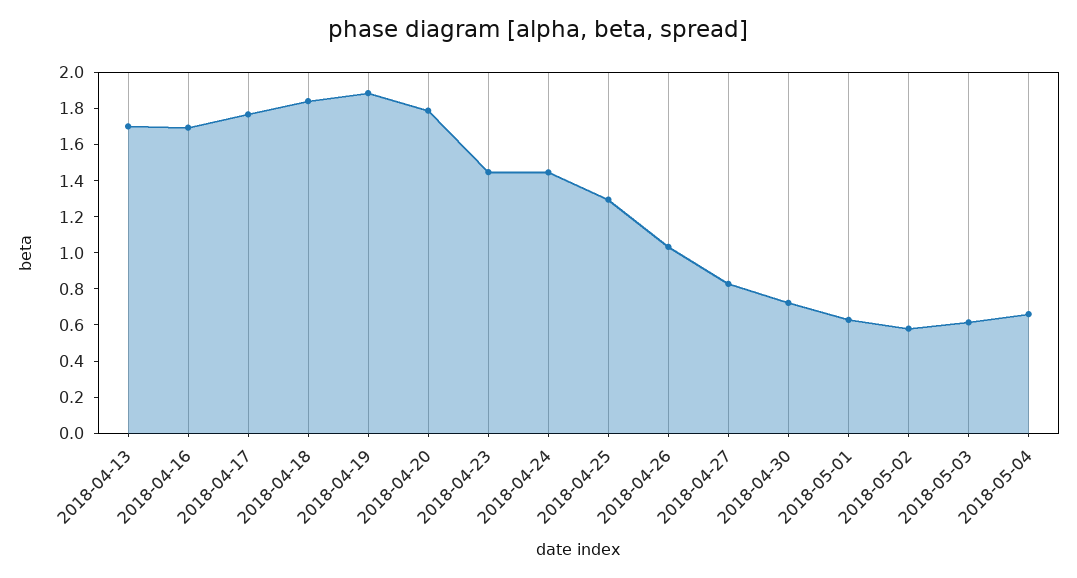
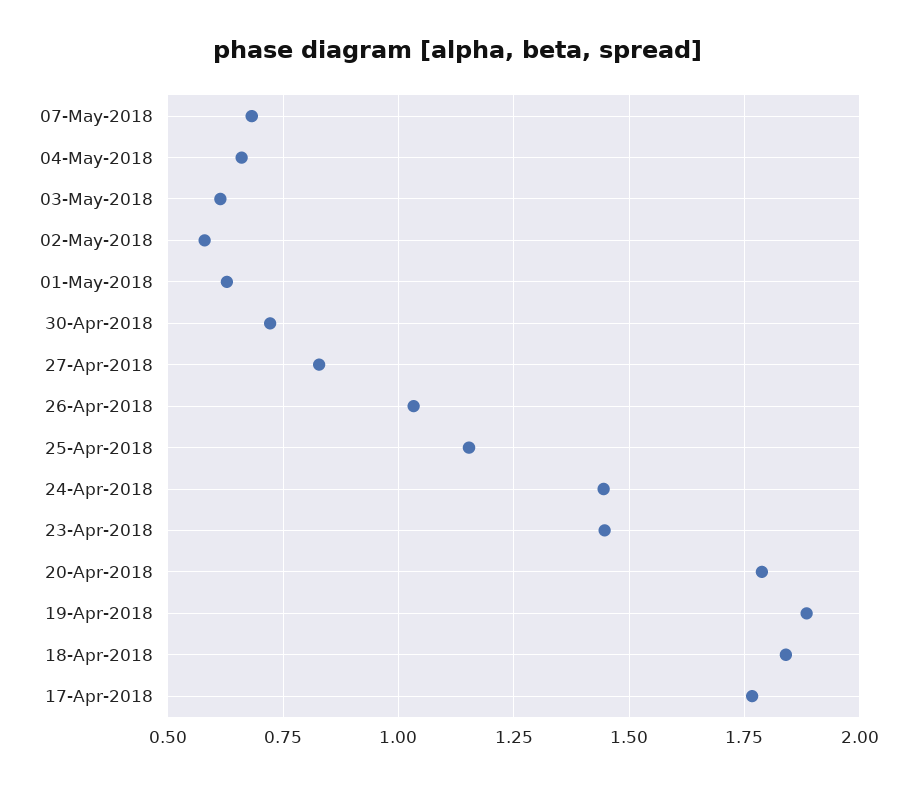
2018-04-13: 1.7 -> none
2018-04-16: 1.7 -> none
2018-04-25: 1.3 -> 1.15
07-May-2018: none -> 0.675

